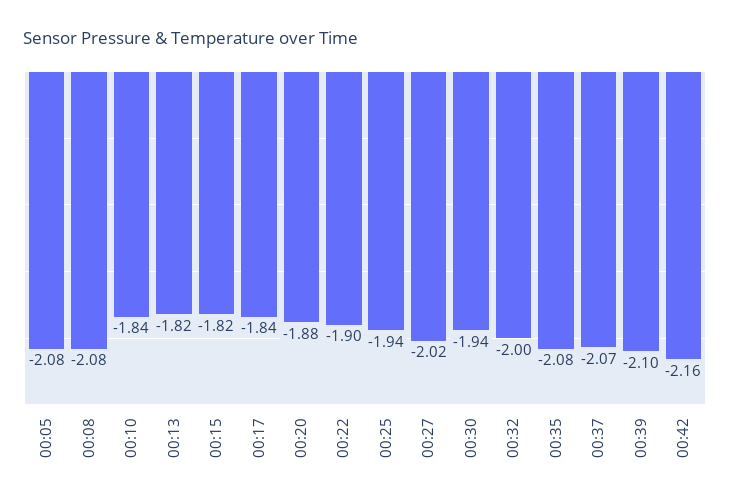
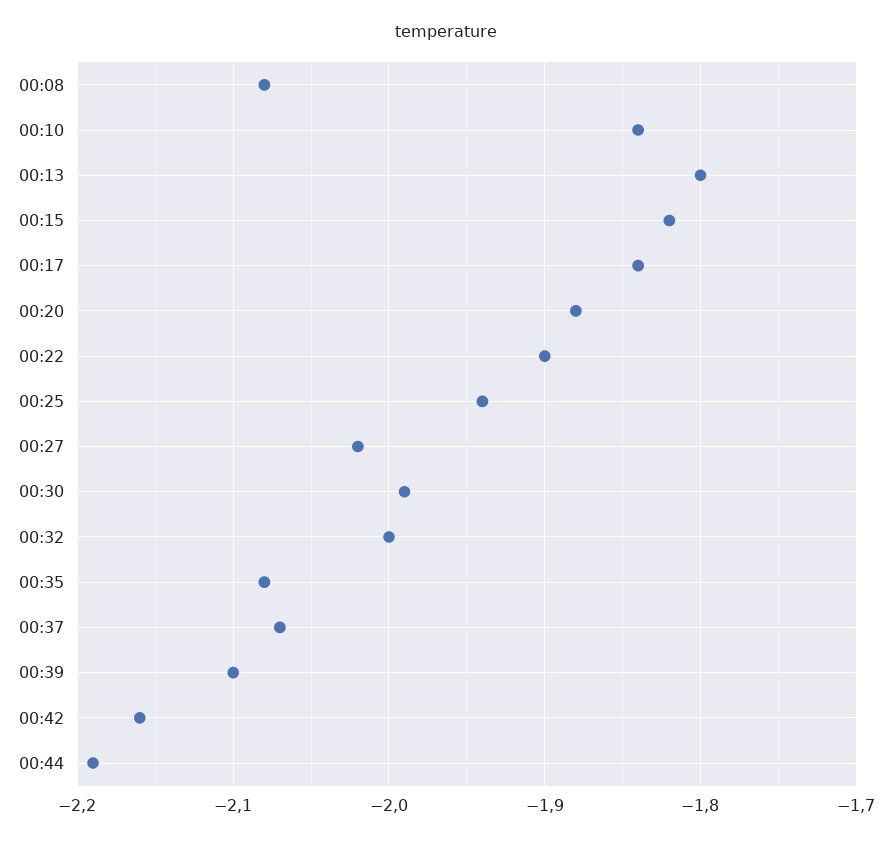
00:05: -2.08 -> none
00:13: -1.82 -> -1.8
00:30: -1.94 -> -1.99
00:44: none -> -2.19

